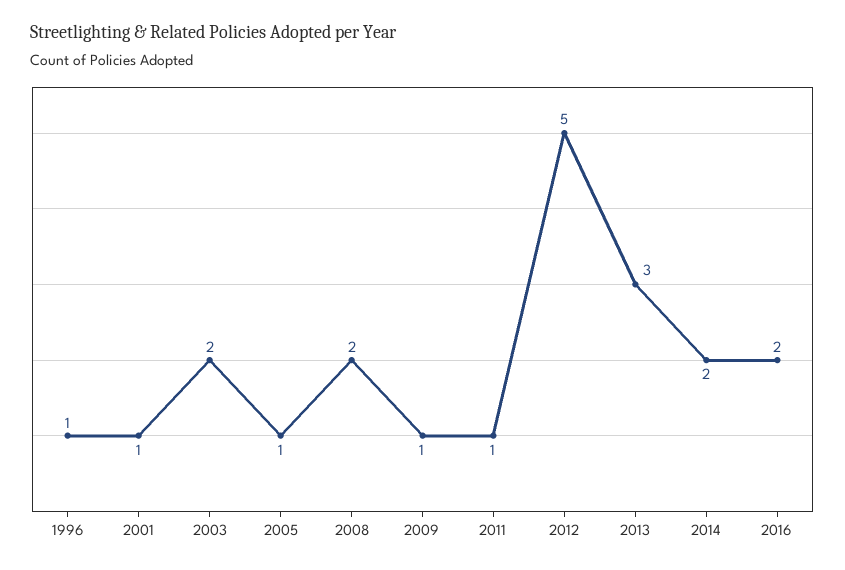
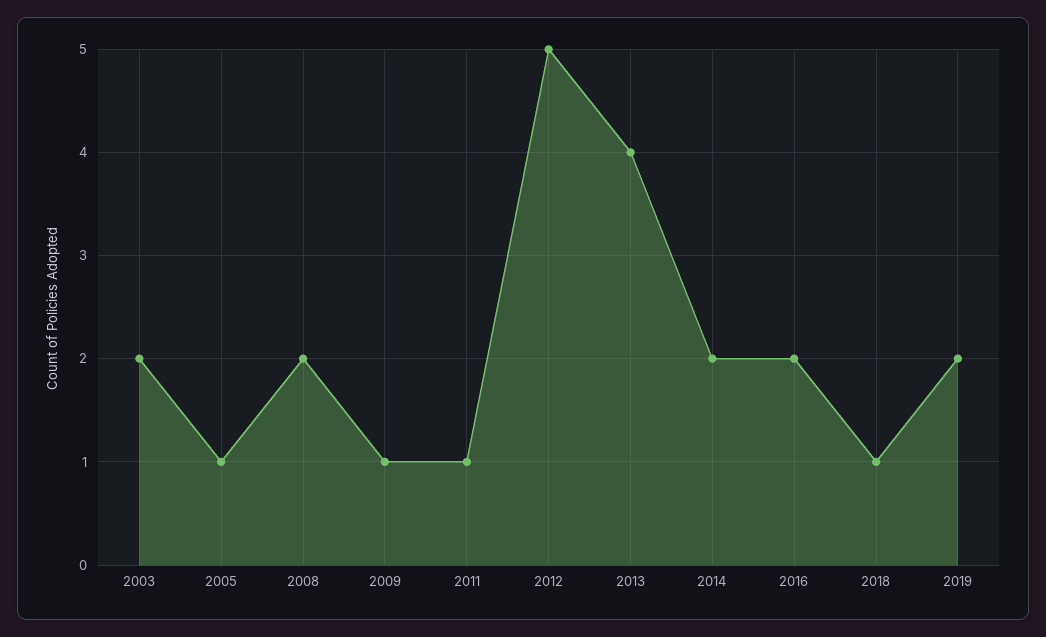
1996: 1 -> none
2001: 1 -> none
2013: 3 -> 4
2018: none -> 1
2019: none -> 2

